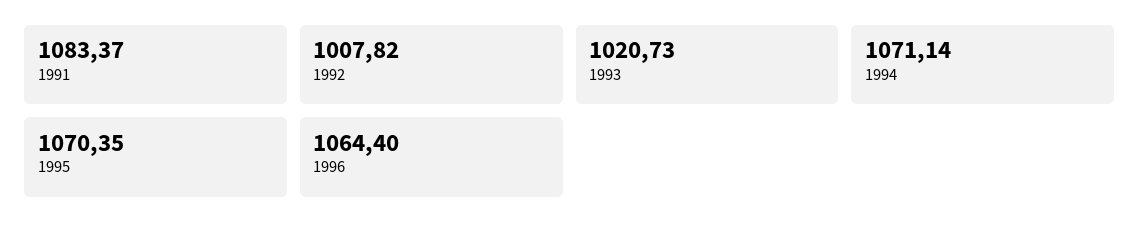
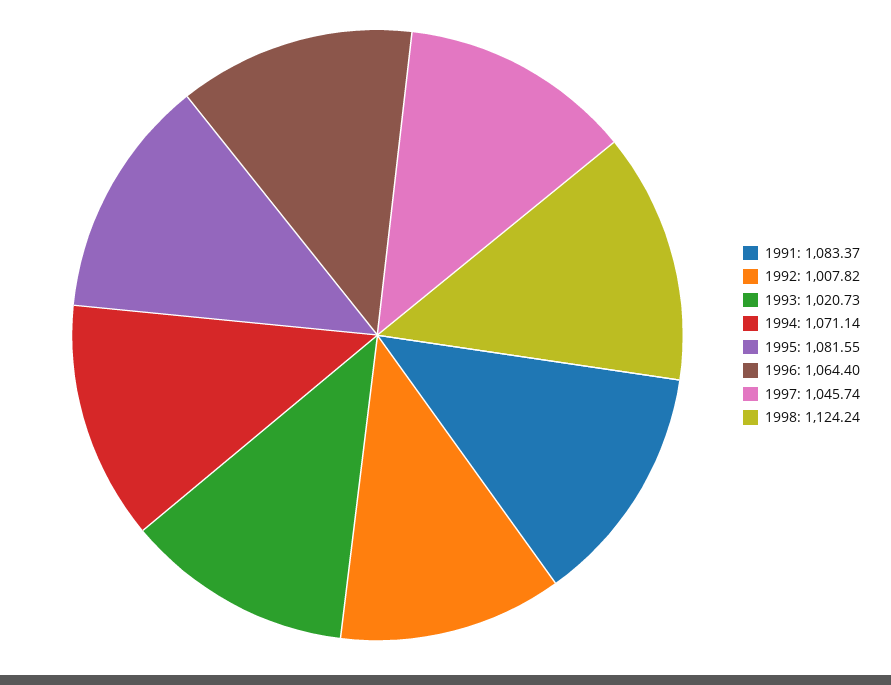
1995: 1070.35 -> 1081.55
1997: none -> 1045.74
1998: none -> 1124.24

